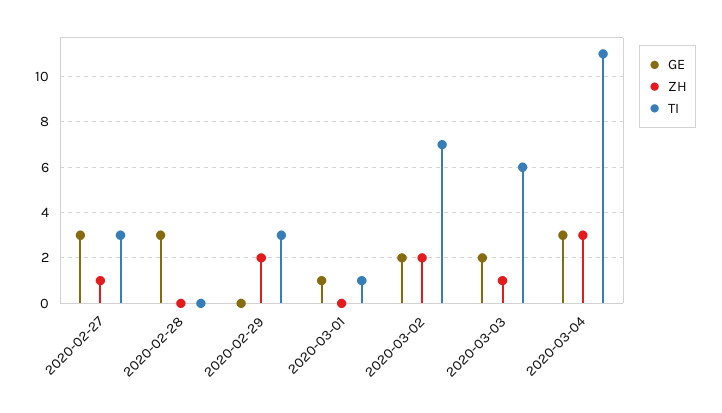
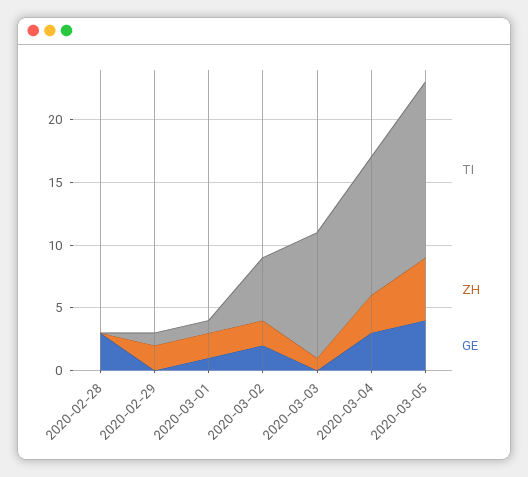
GE, 2020-02-27: 3 -> none
ZH, 2020-02-27: 1 -> none
TI, 2020-02-27: 3 -> none
TI, 2020-02-29: 3 -> 1
ZH, 2020-03-01: 0 -> 2
TI, 2020-03-02: 7 -> 5
GE, 2020-03-03: 2 -> 0
TI, 2020-03-03: 6 -> 10
TI, 2020-03-05: none -> 14
ZH, 2020-03-05: none -> 5
GE, 2020-03-05: none -> 4

